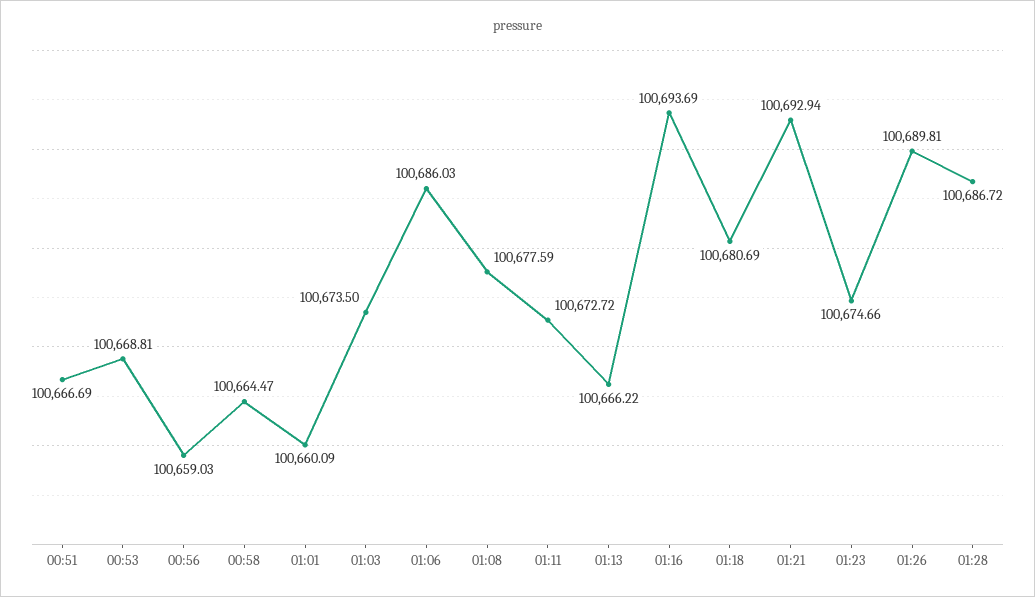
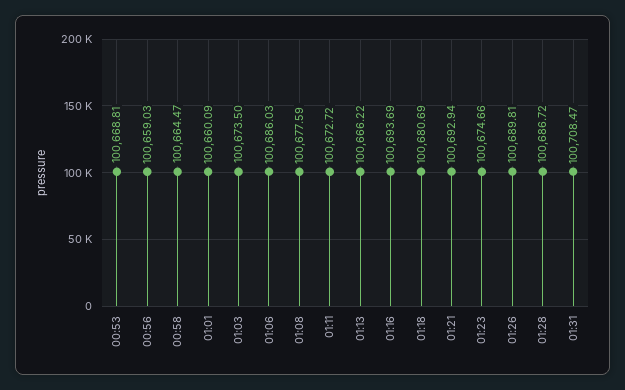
00:51: 100666.69 -> none
01:31: none -> 100708.47

